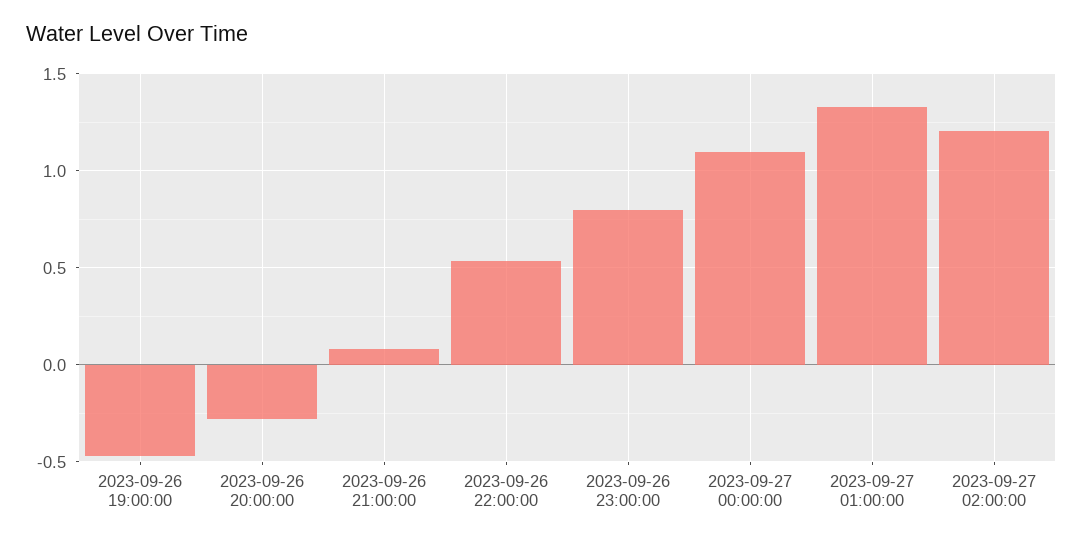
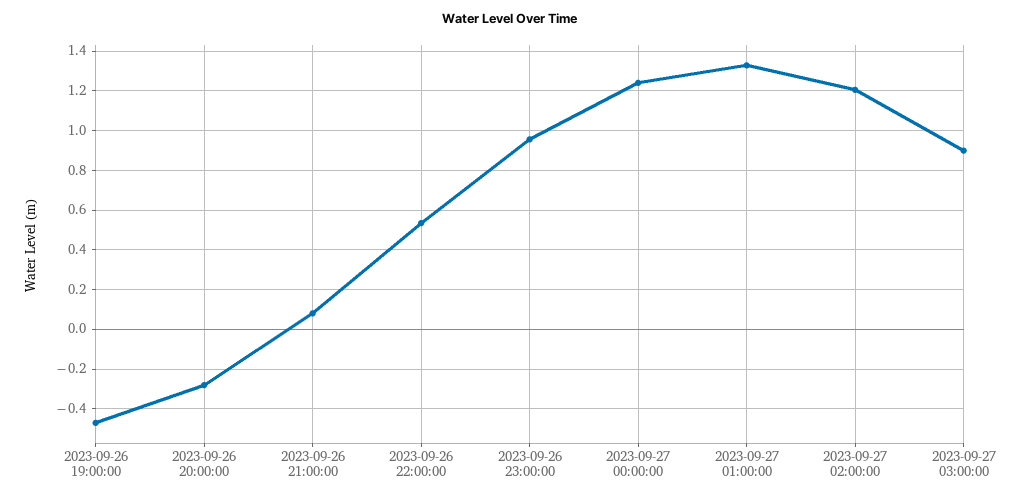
2023-09-26 23:00:00: 0.8 -> 0.95
2023-09-27 00:00:00: 1.1 -> 1.25
2023-09-27 03:00:00: none -> 0.9

